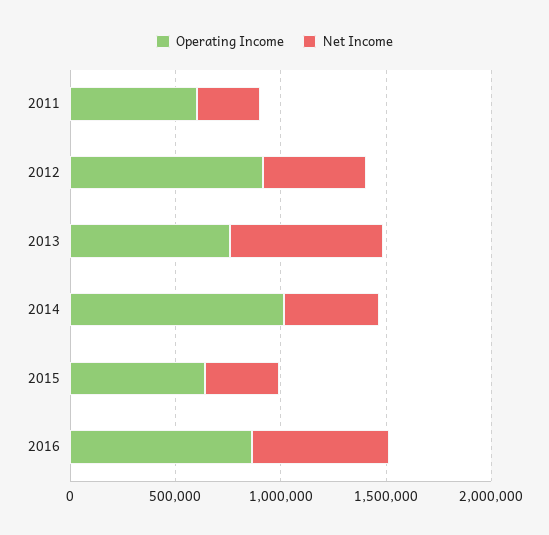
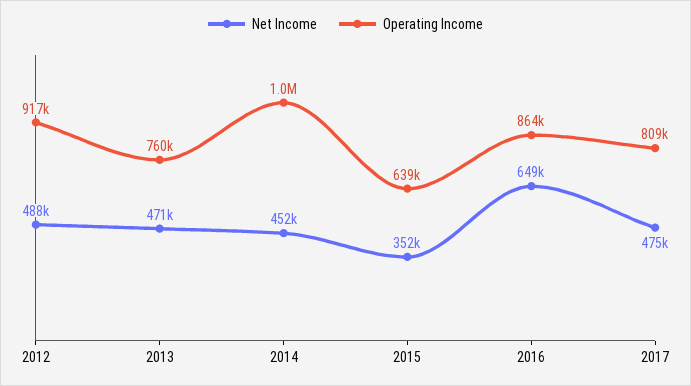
Operating Income, 2011: 600000 -> none
Net Income, 2011: 300000 -> none
Net Income, 2013: 700000 -> 471000
Net Income, 2017: none -> 475000
Operating Income, 2017: none -> 809000

